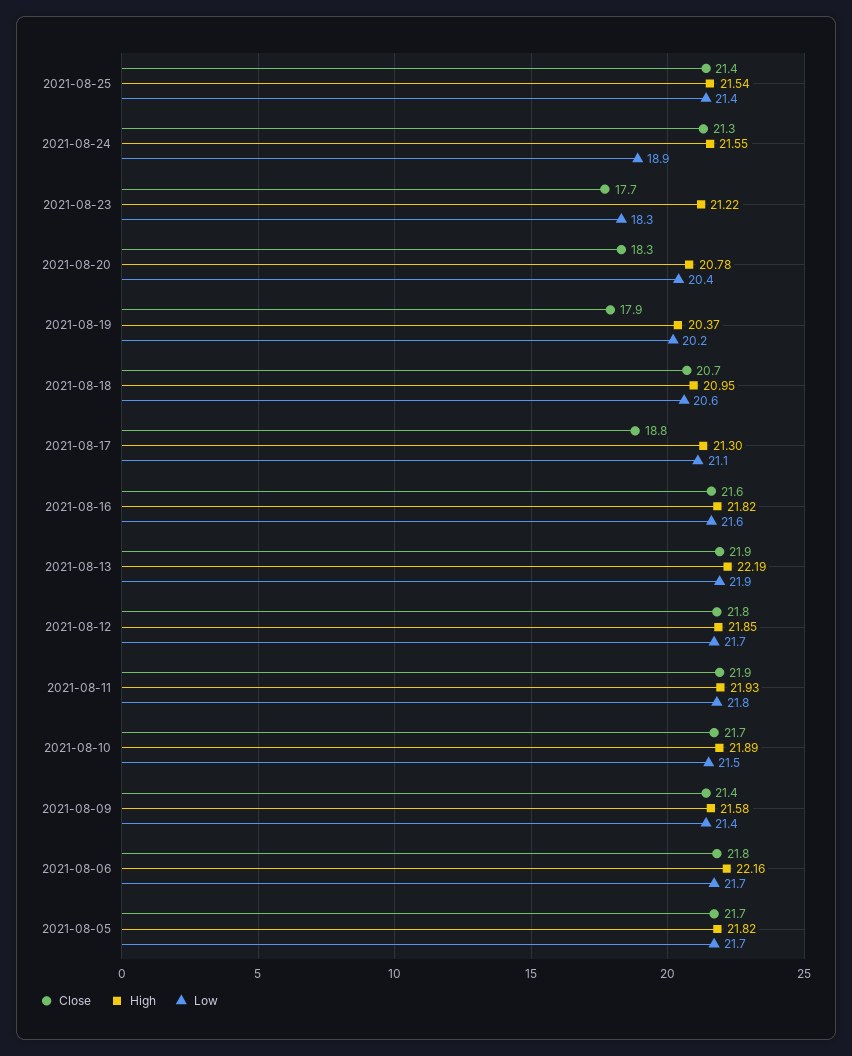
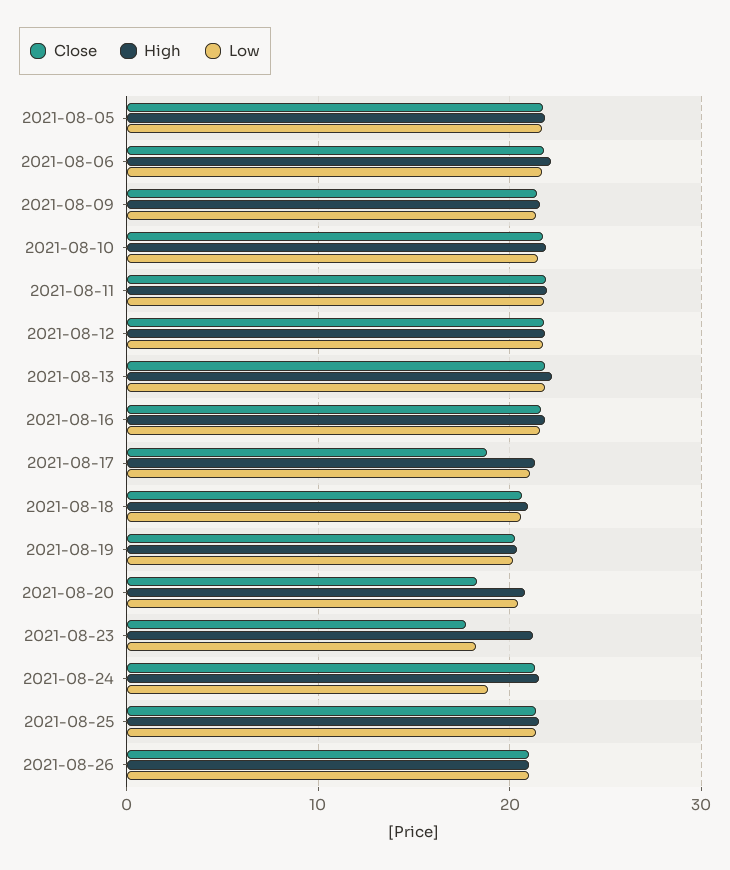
Close, 2021-08-19: 17.9 -> 20
Close, 2021-08-26: none -> 21
High, 2021-08-26: none -> 21
Low, 2021-08-26: none -> 21

